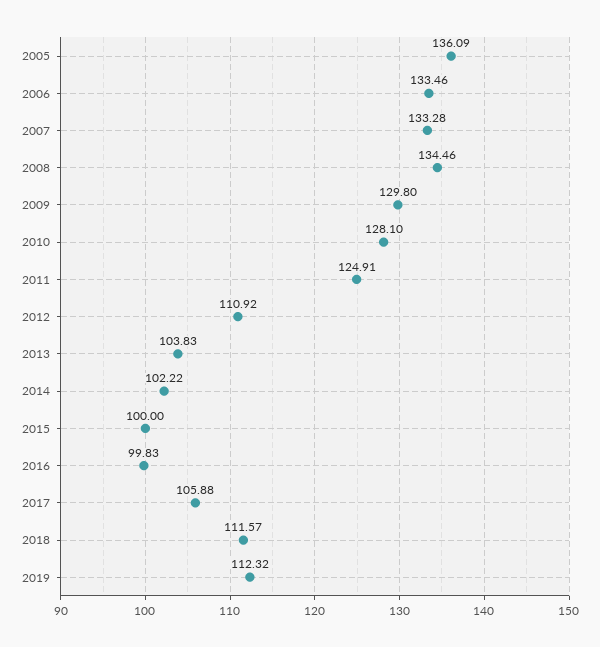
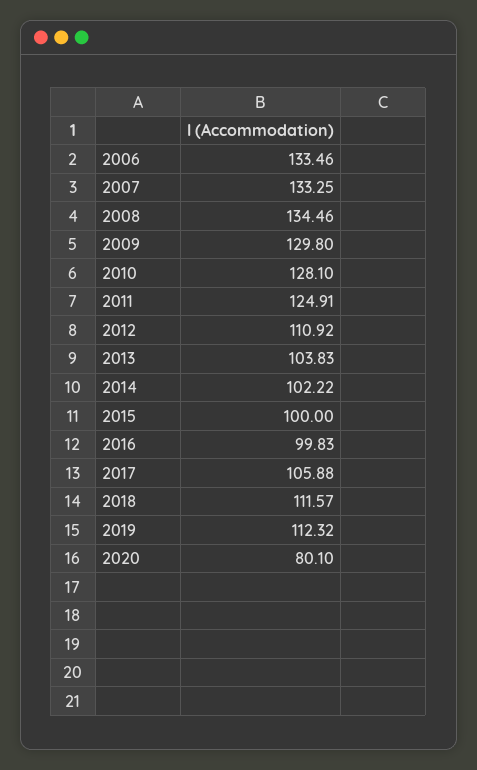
2005: 136.09 -> none
2007: 133.28 -> 133.25
2020: none -> 80.1

